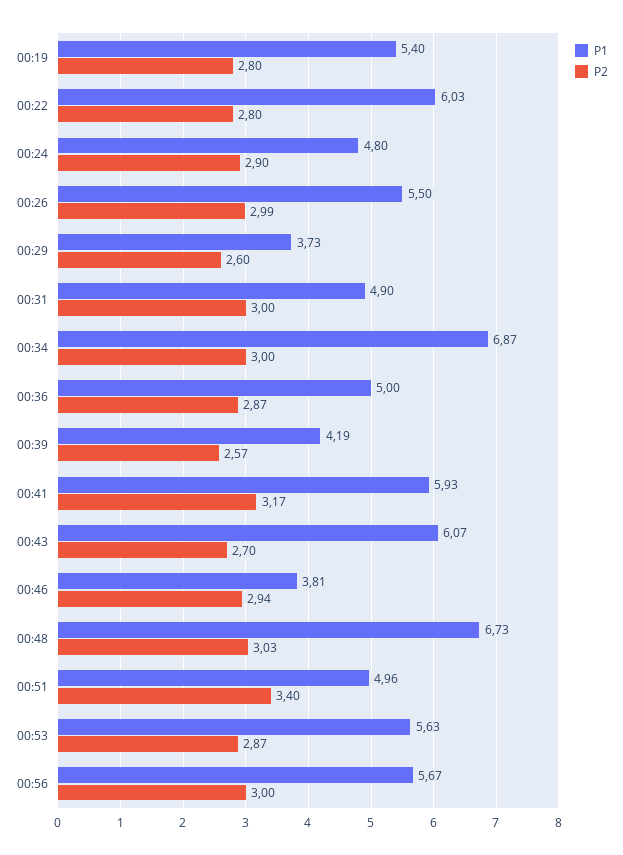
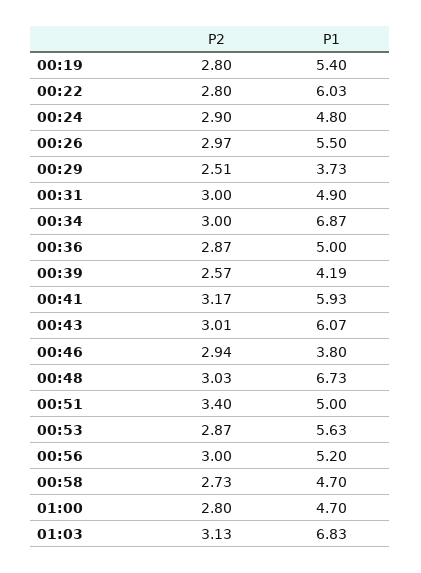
P2, 00:26: 2.99 -> 2.97
P2, 00:29: 2.6 -> 2.51
P2, 00:43: 2.7 -> 3.01
P1, 00:46: 3.81 -> 3.8
P1, 00:51: 4.96 -> 5
P1, 00:56: 5.67 -> 5.2
P2, 00:58: none -> 2.73
P1, 00:58: none -> 4.7
P2, 01:00: none -> 2.8
P1, 01:00: none -> 4.7
P2, 01:03: none -> 3.13
P1, 01:03: none -> 6.83

